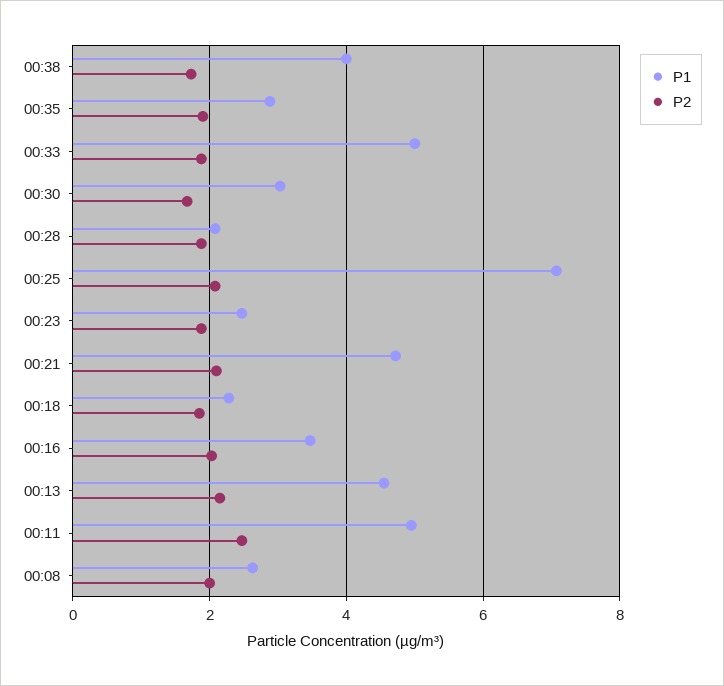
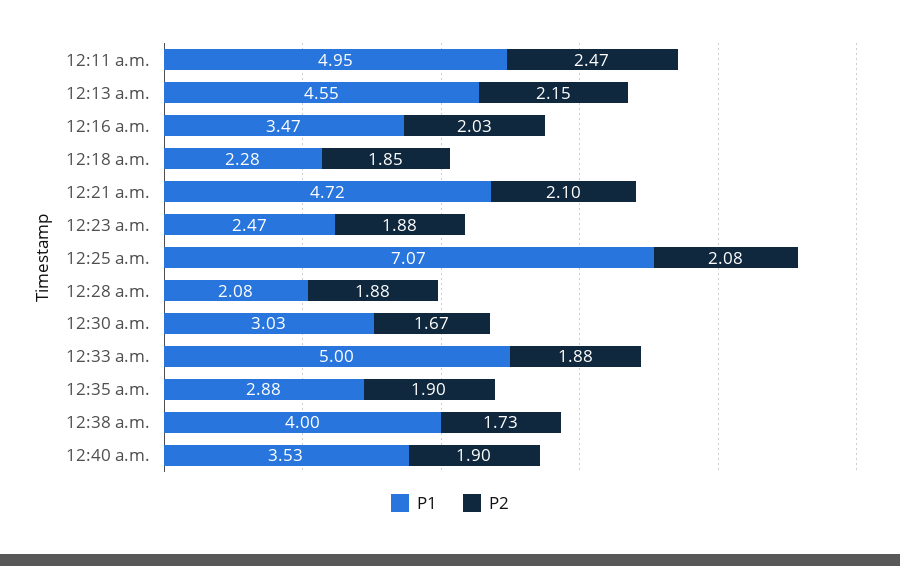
P1, 00:08: 2.6 -> none
P2, 00:08: 2 -> none
P1, 12:40 a.m.: none -> 3.53
P2, 12:40 a.m.: none -> 1.9

